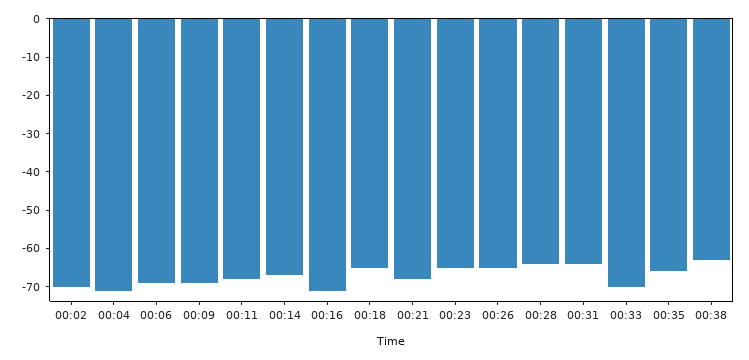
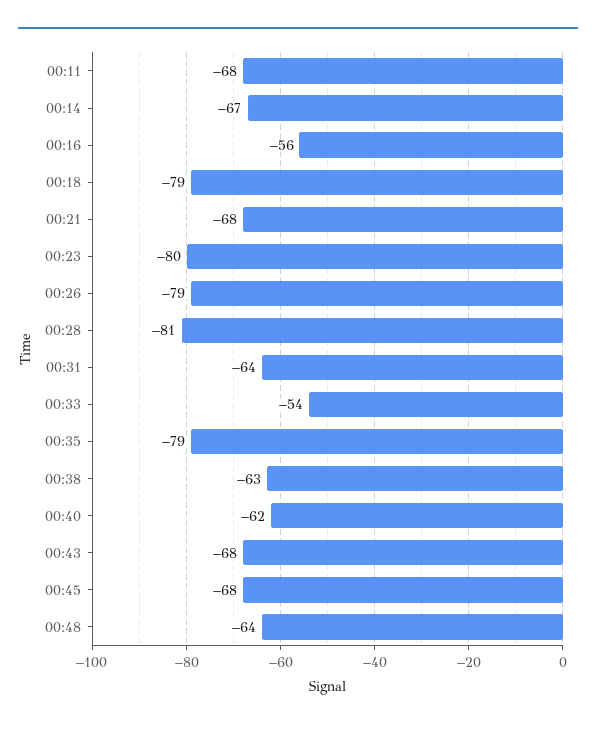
00:02: -70 -> none
00:04: -70 -> none
00:06: -70 -> none
00:09: -70 -> none
00:16: -70 -> -56
00:18: -65 -> -79
00:23: -65 -> -80
00:26: -65 -> -79
00:28: -65 -> -81
00:33: -70 -> -54
00:35: -65 -> -79
00:40: none -> -62
00:43: none -> -68
00:45: none -> -68
00:48: none -> -64

